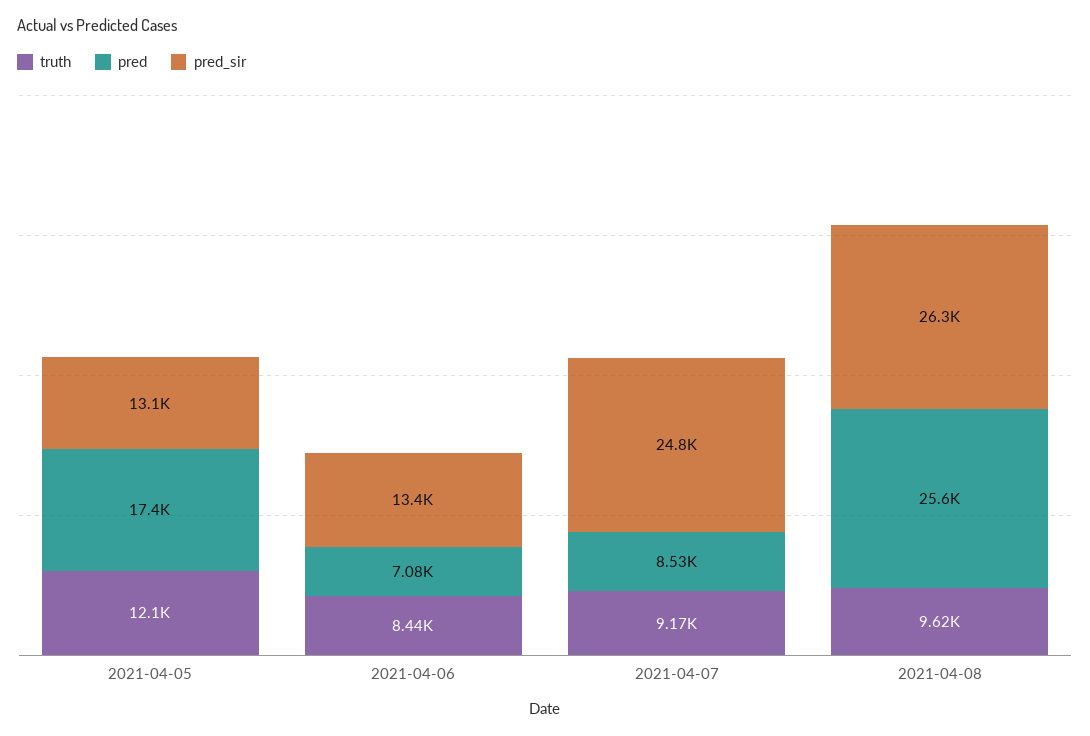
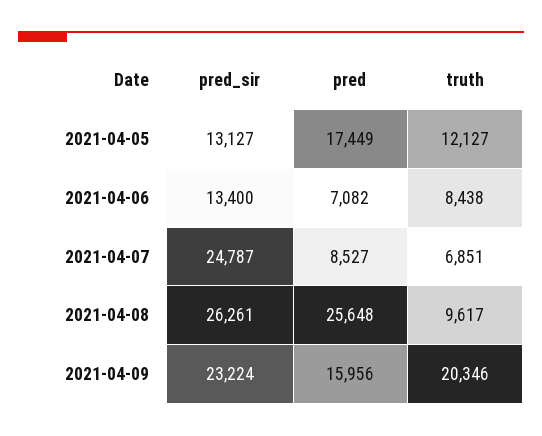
truth, 2021-04-07: 9170 -> 6851
pred_sir, 2021-04-09: none -> 23224
pred, 2021-04-09: none -> 15956
truth, 2021-04-09: none -> 20346

